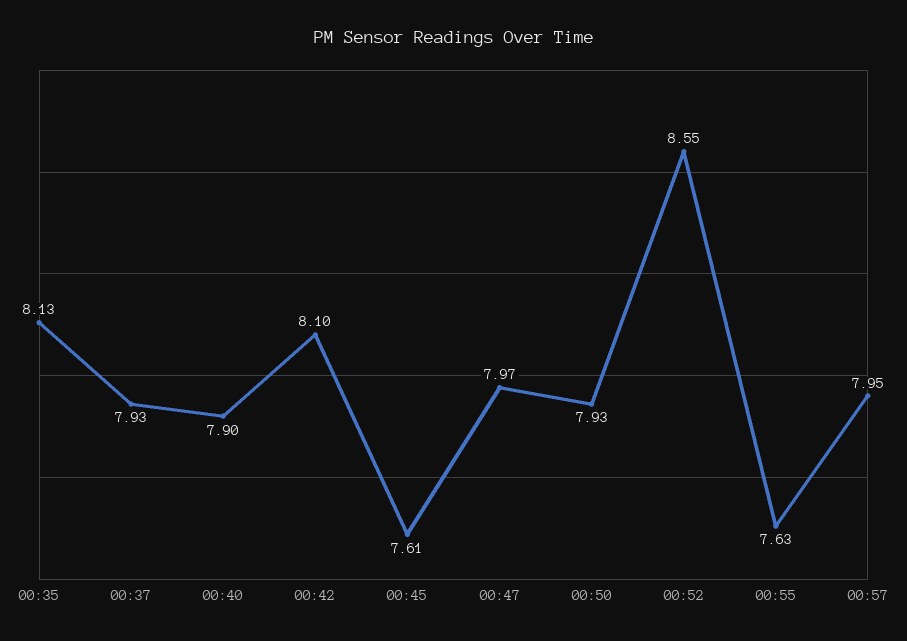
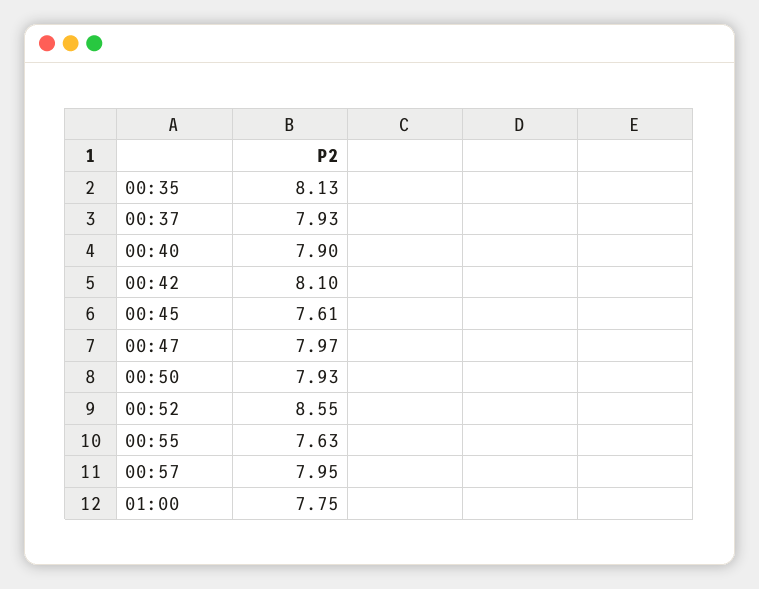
01:00: none -> 7.75

